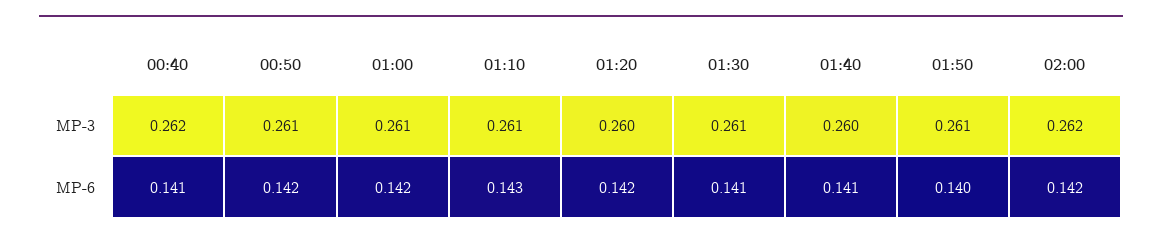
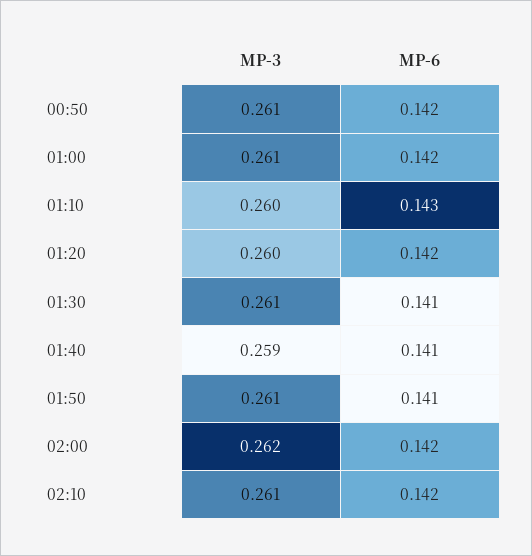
00:40, MP-3: 0.262 -> none
01:10, MP-3: 0.261 -> 0.26
01:40, MP-3: 0.26 -> 0.259
00:40, MP-6: 0.141 -> none
01:50, MP-6: 0.14 -> 0.141
02:10, MP-3: none -> 0.261
02:10, MP-6: none -> 0.142

